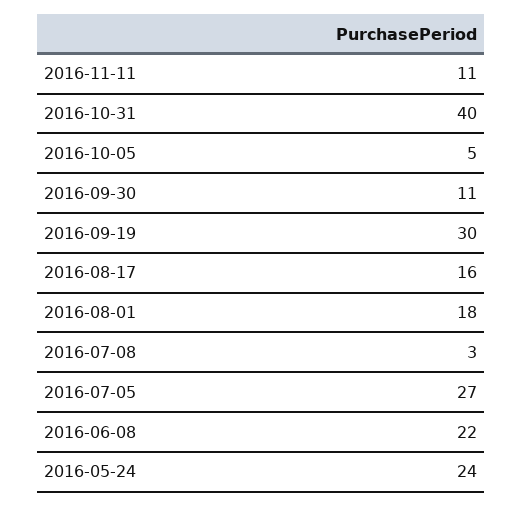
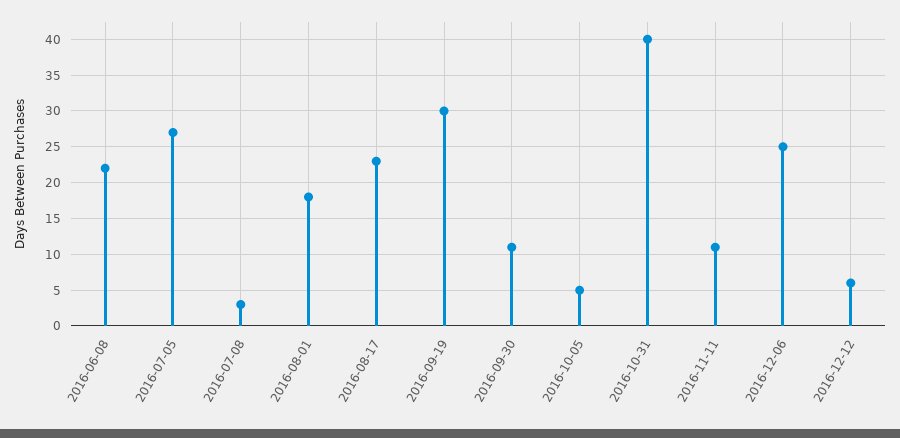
2016-08-17: 16 -> 23
2016-05-24: 24 -> none
2016-12-06: none -> 25
2016-12-12: none -> 6

